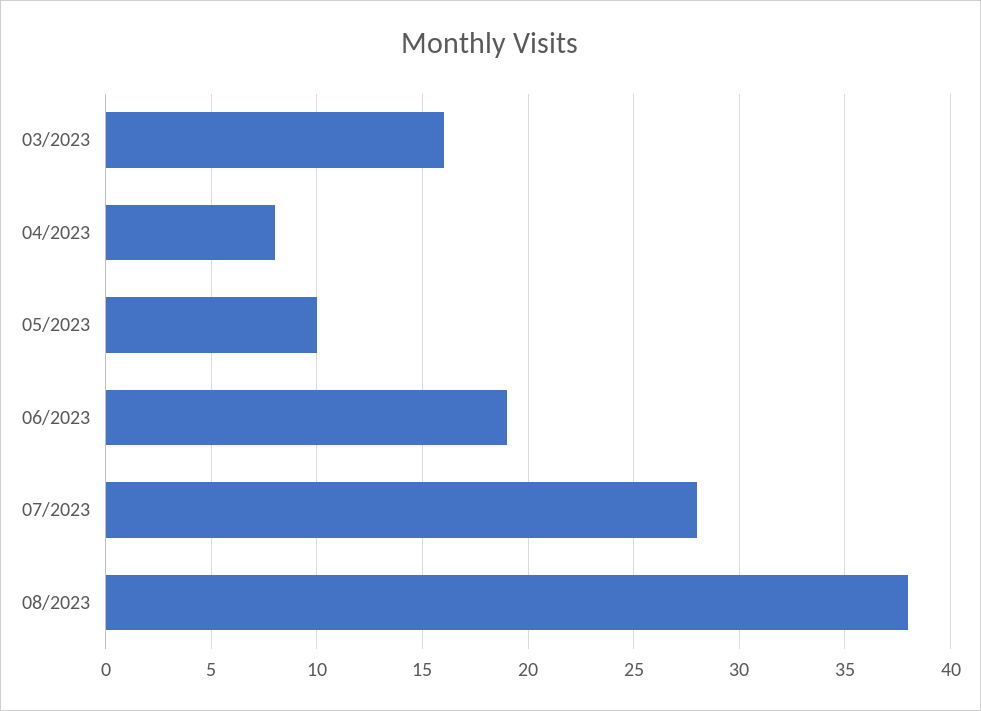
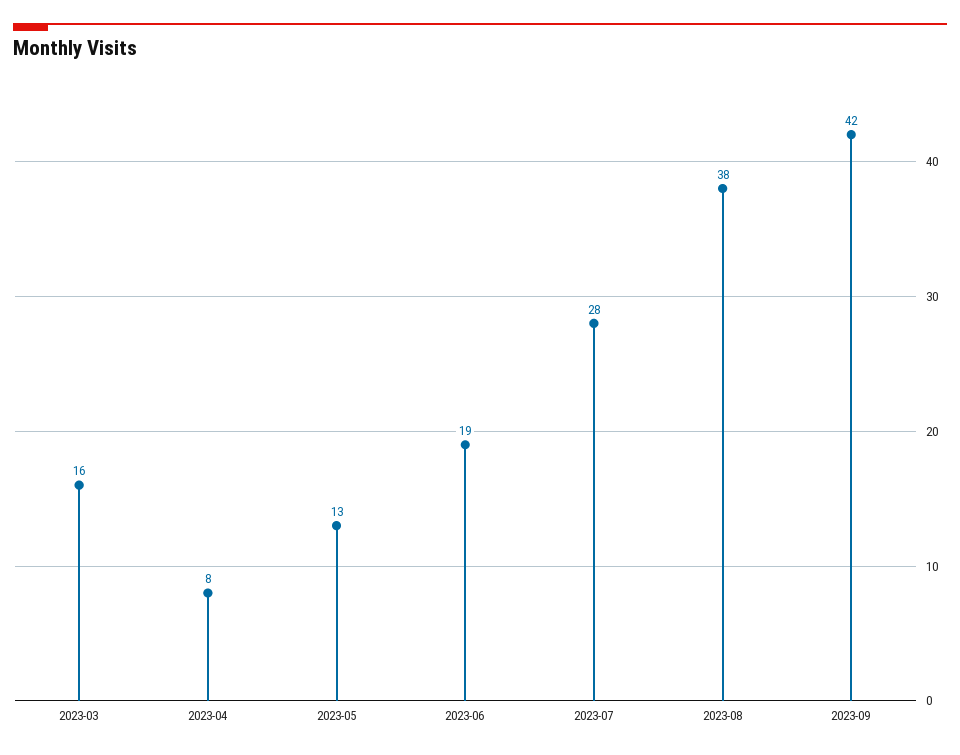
05/2023: 10 -> 13
2023-09: none -> 42

